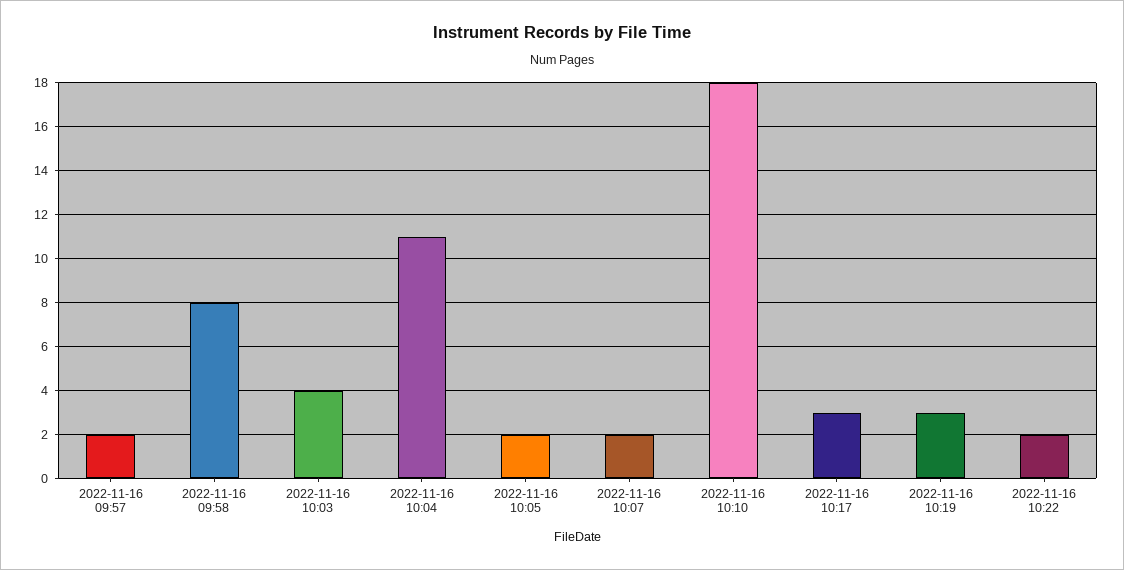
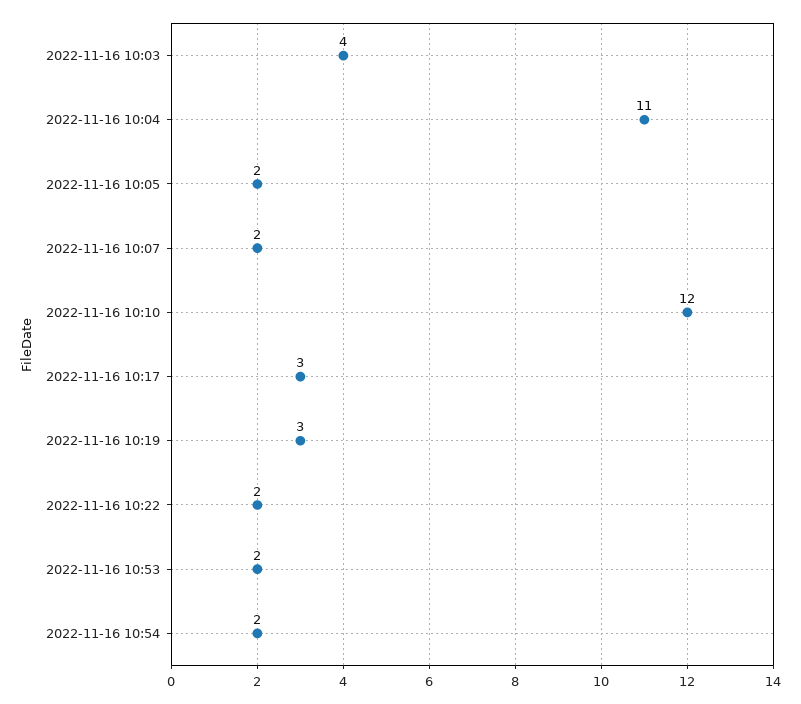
2022-11-16 09:57: 2 -> none
2022-11-16 09:58: 8 -> none
2022-11-16 10:10: 18 -> 12
2022-11-16 10:53: none -> 2
2022-11-16 10:54: none -> 2

